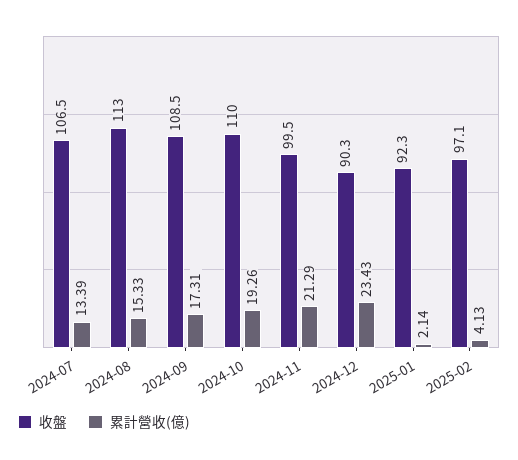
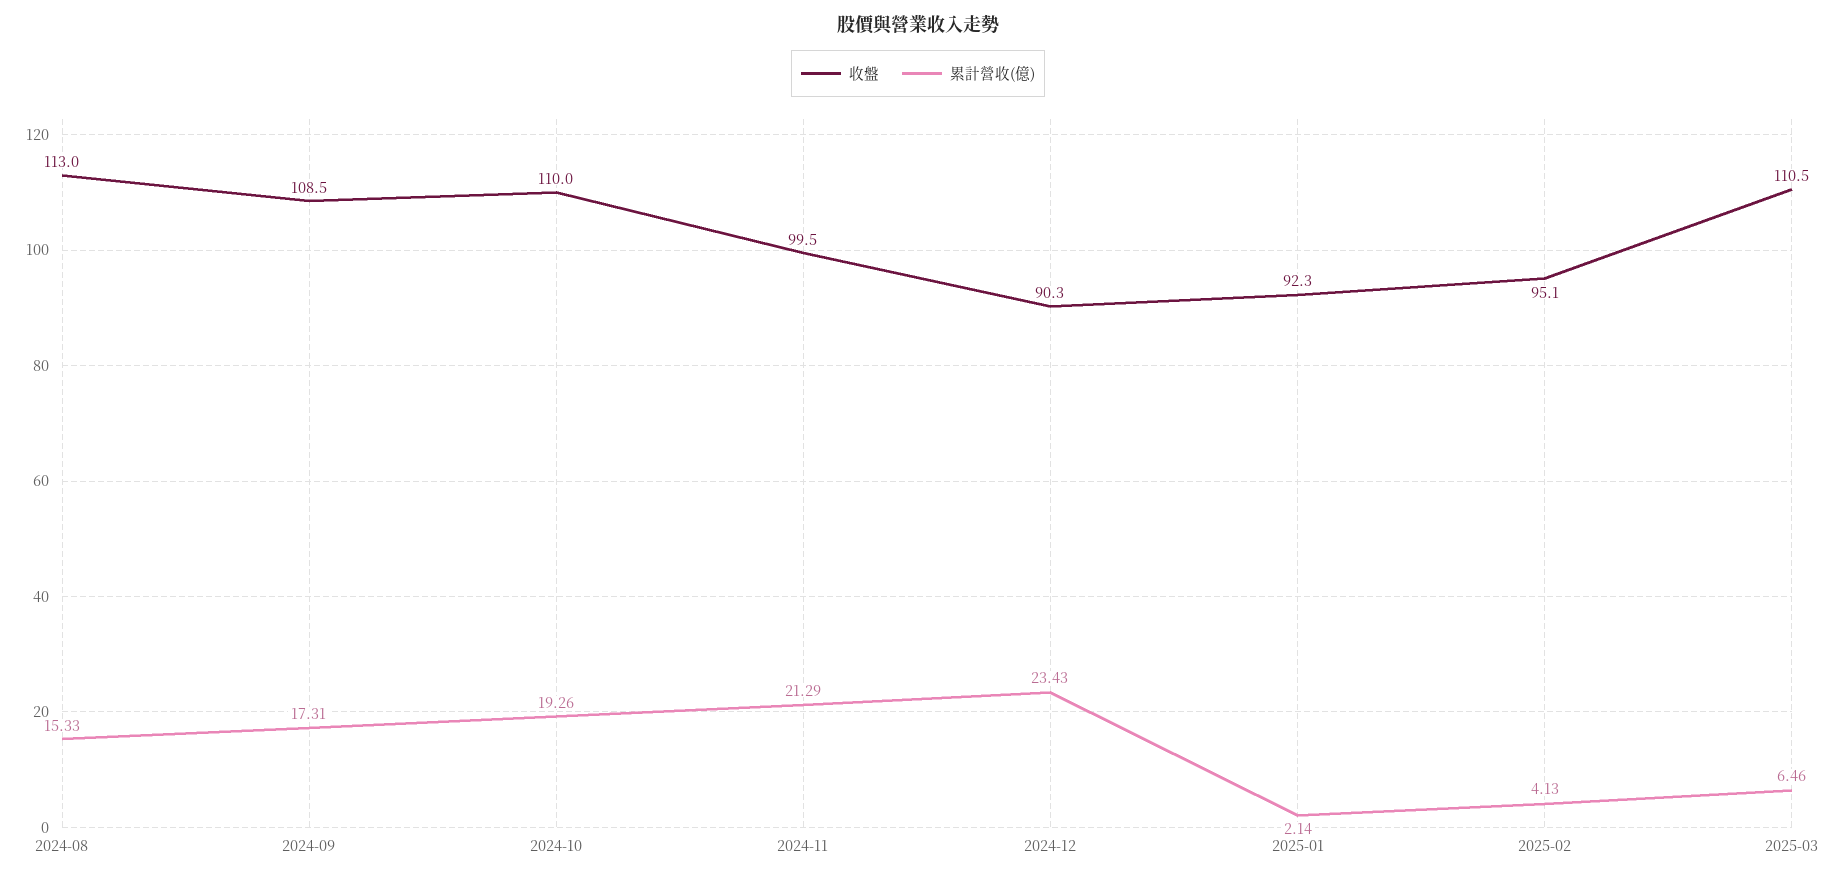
收盤, 2024-07: 106.5 -> none
累計營收(億), 2024-07: 13.39 -> none
收盤, 2025-02: 97.1 -> 95.1
收盤, 2025-03: none -> 110.5
累計營收(億), 2025-03: none -> 6.46

